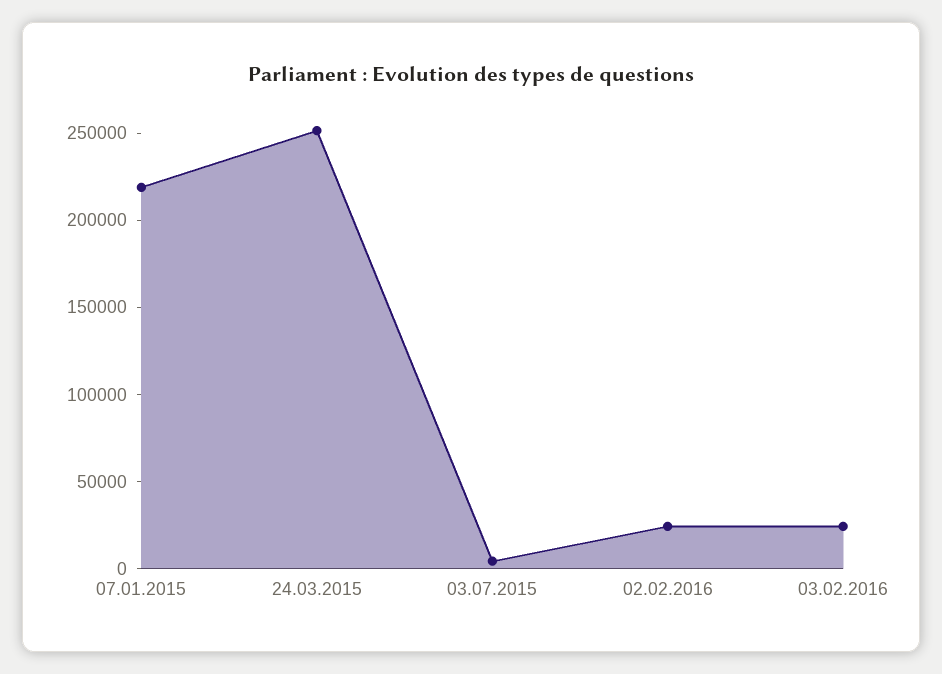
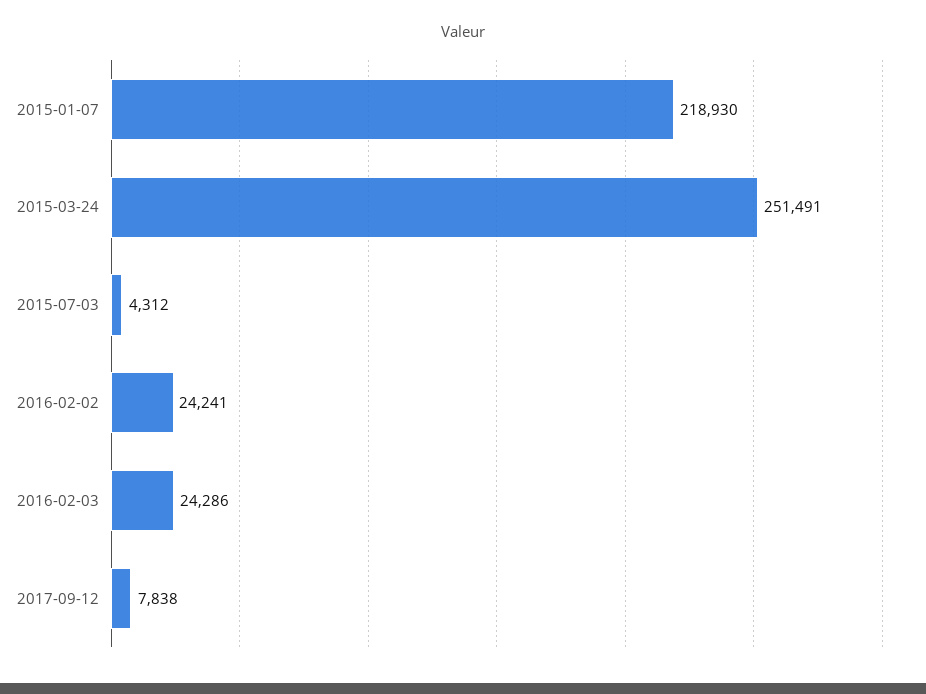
2017-09-12: none -> 7838

